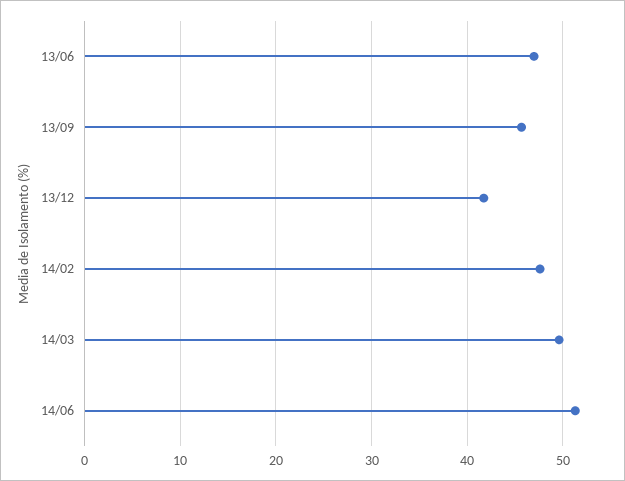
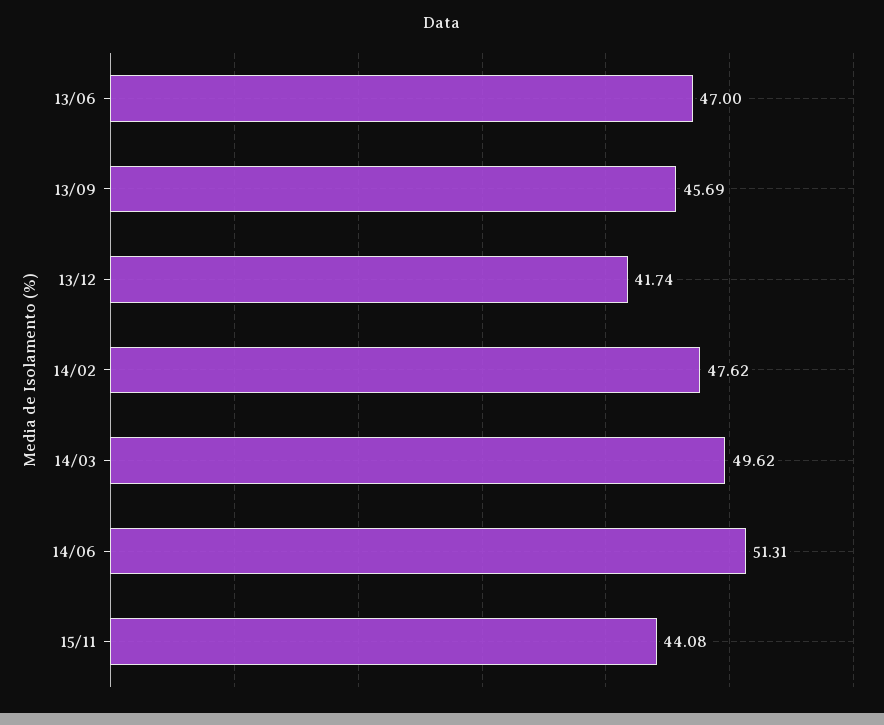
15/11: none -> 44.08

